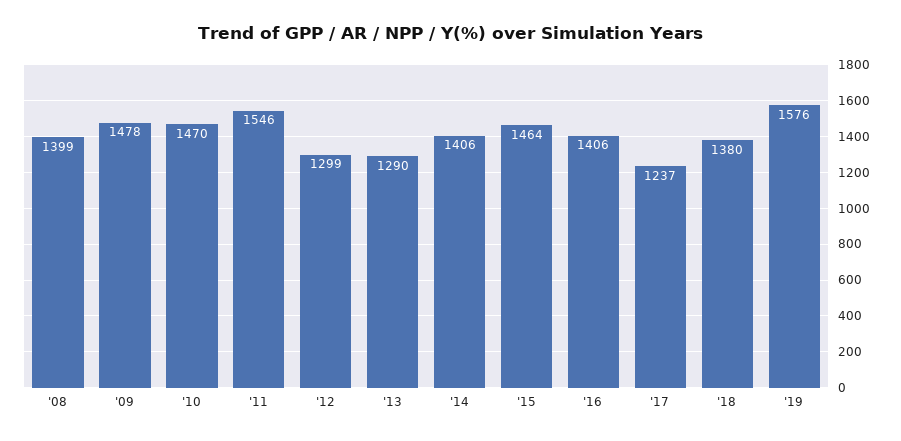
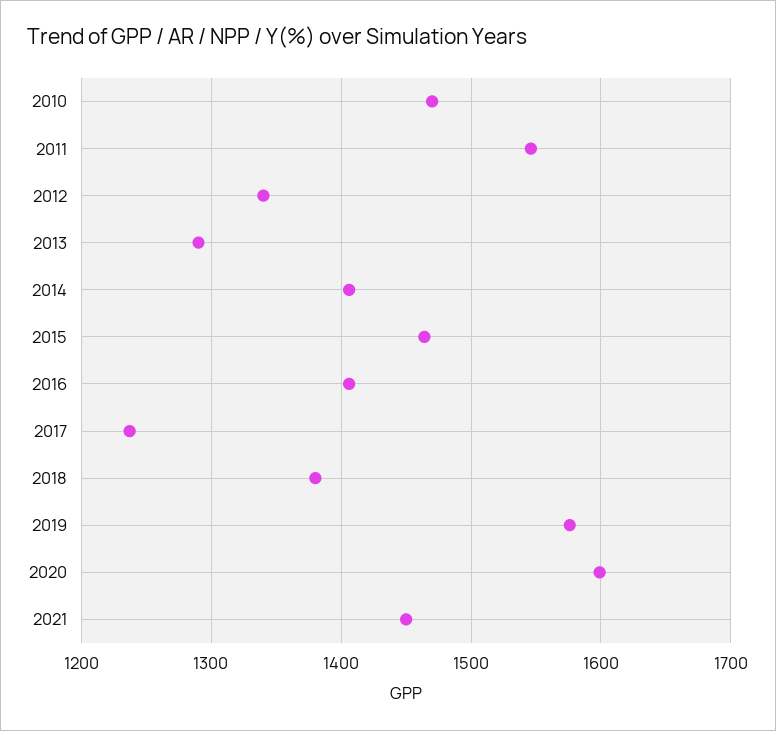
'08: 1399 -> none
'09: 1478 -> none
'12: 1299 -> 1340
2020: none -> 1600
2021: none -> 1450

